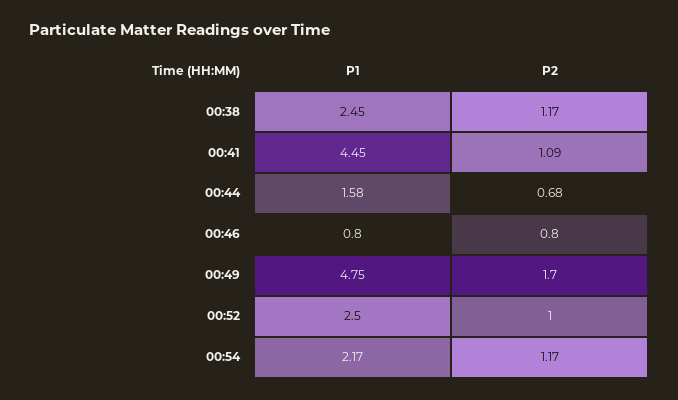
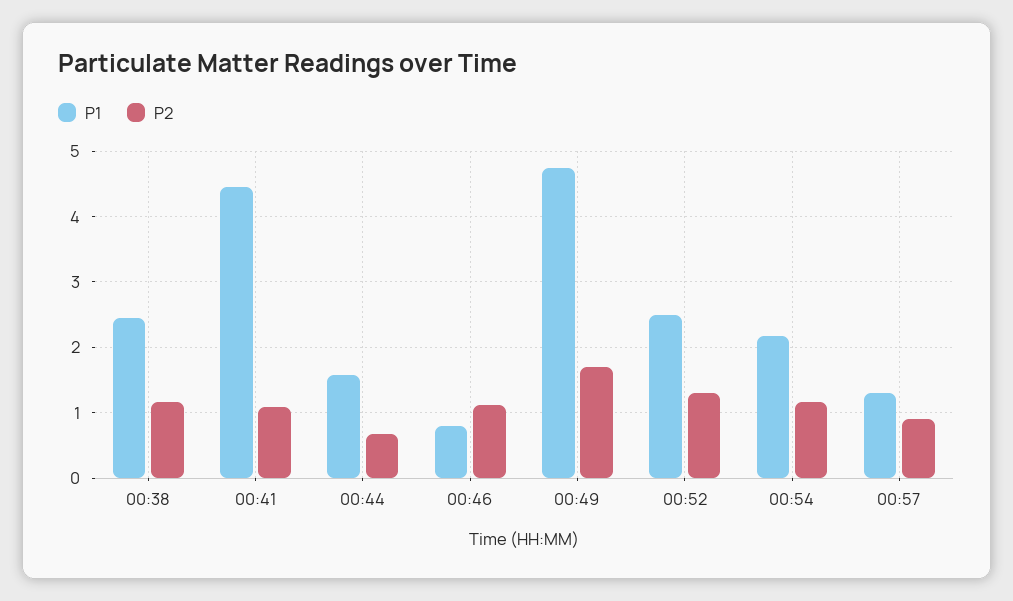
P2, 00:46: 0.8 -> 1.1
P2, 00:52: 1 -> 1.3
P1, 00:57: none -> 1.3
P2, 00:57: none -> 0.9

